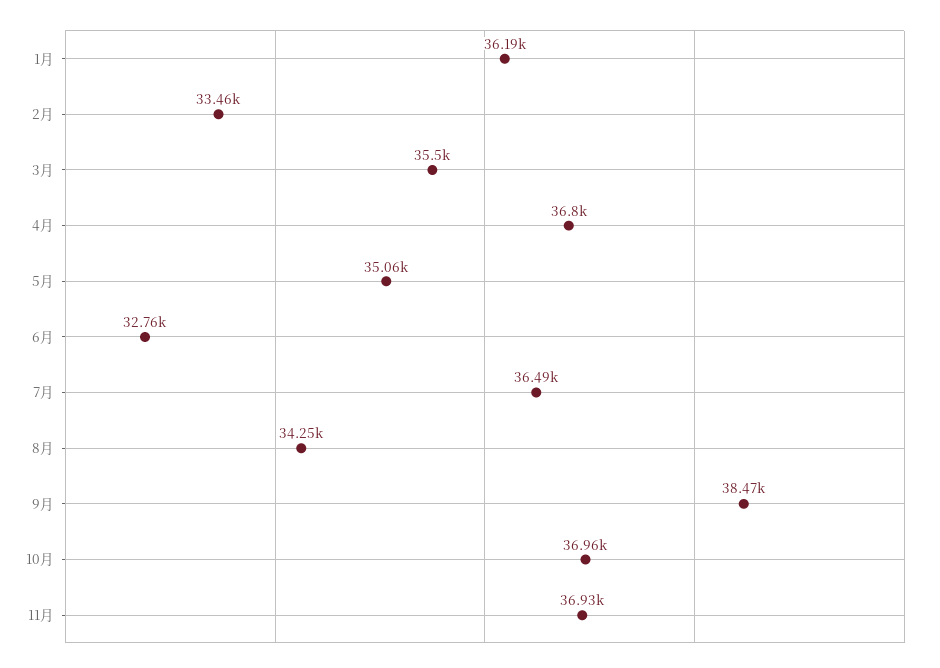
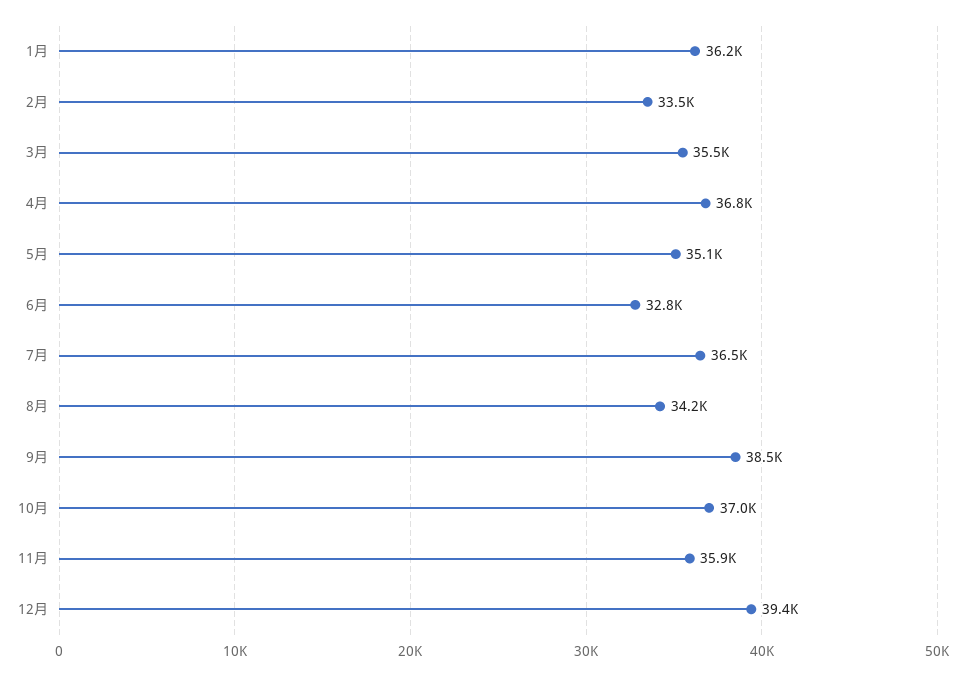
11月: 36930 -> 35900
12月: none -> 39400

